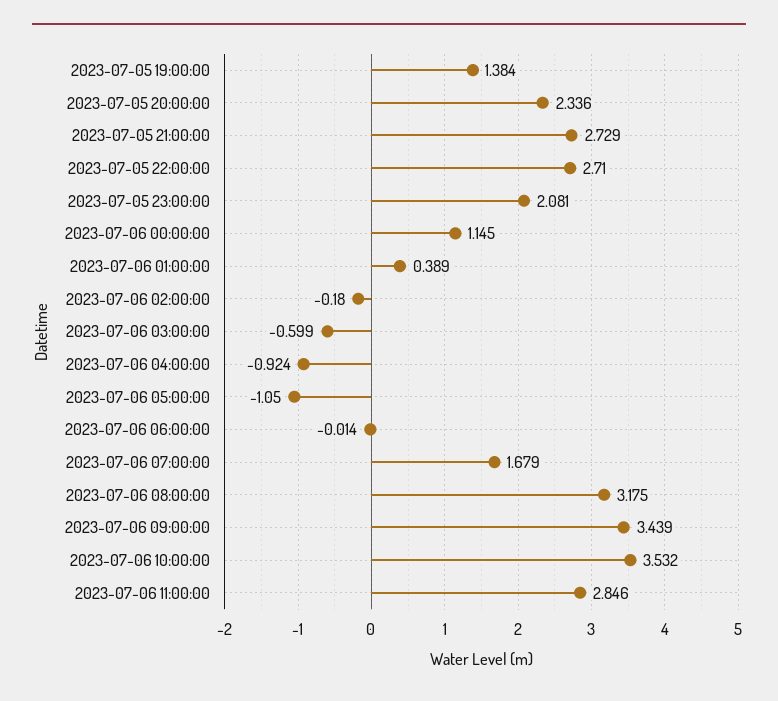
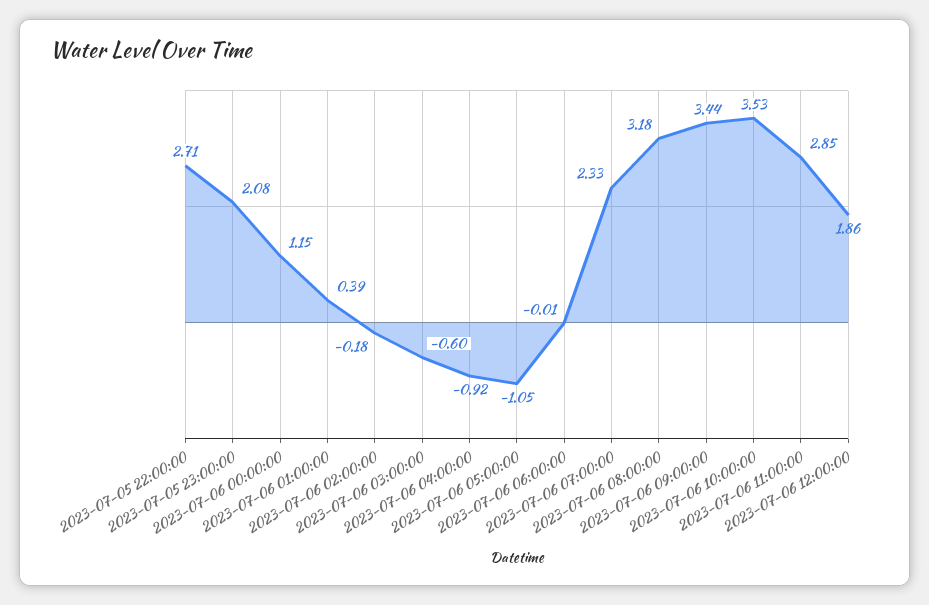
2023-07-05 19:00:00: 1.384 -> none
2023-07-05 20:00:00: 2.336 -> none
2023-07-05 21:00:00: 2.729 -> none
2023-07-06 07:00:00: 1.679 -> 2.33
2023-07-06 12:00:00: none -> 1.86

